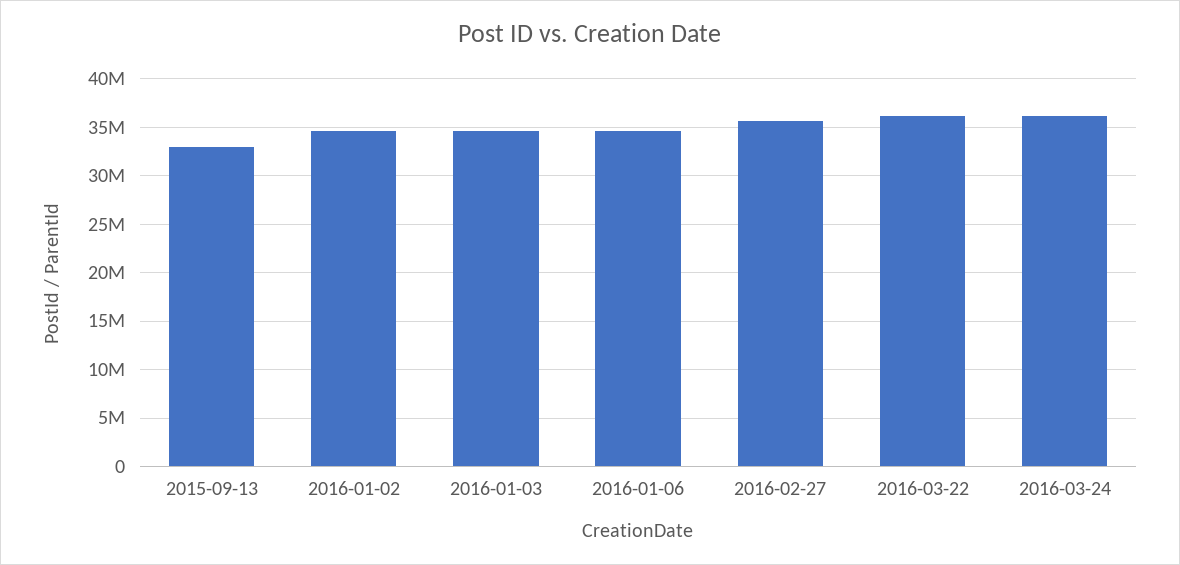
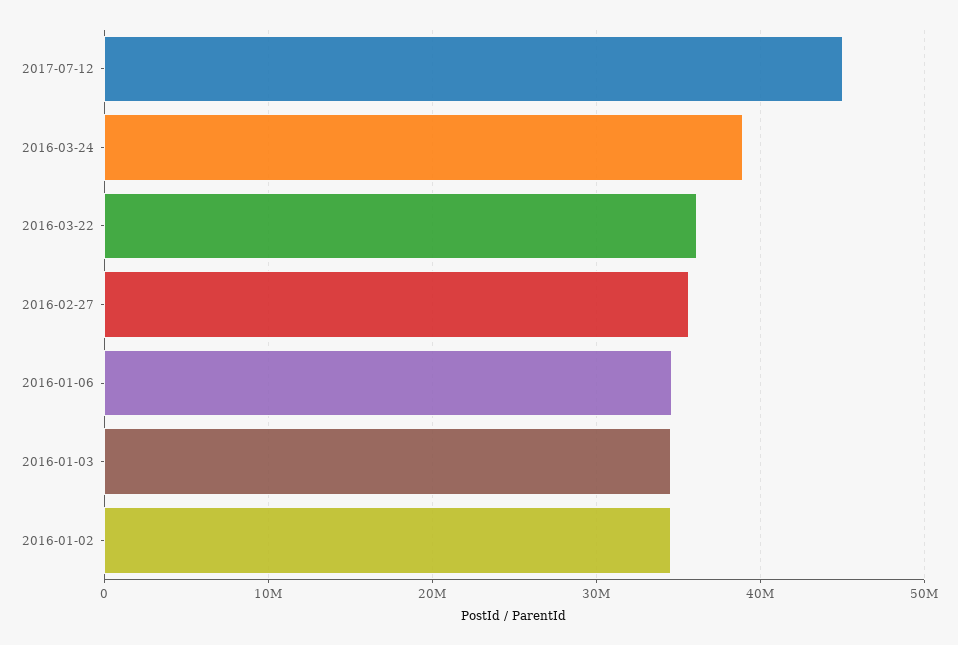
2015-09-13: 33000000 -> none
2016-03-24: 36000000 -> 39000000
2017-07-12: none -> 45000000

